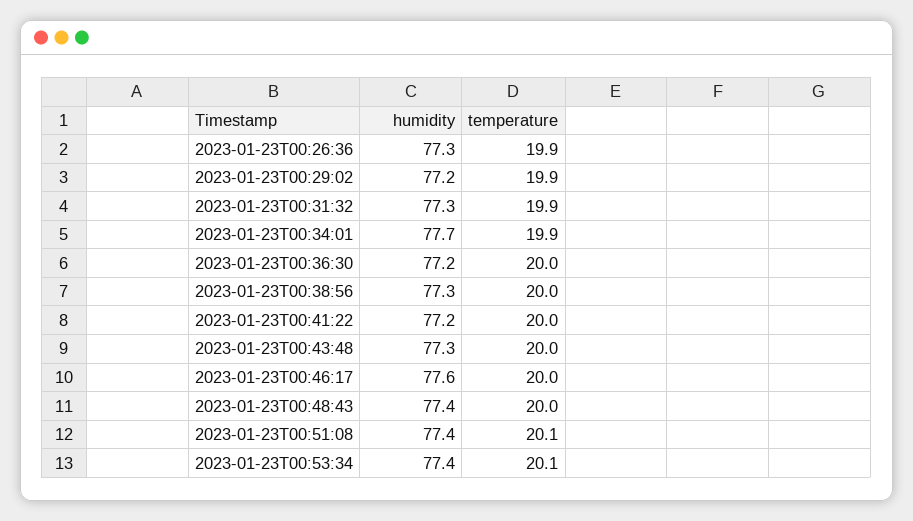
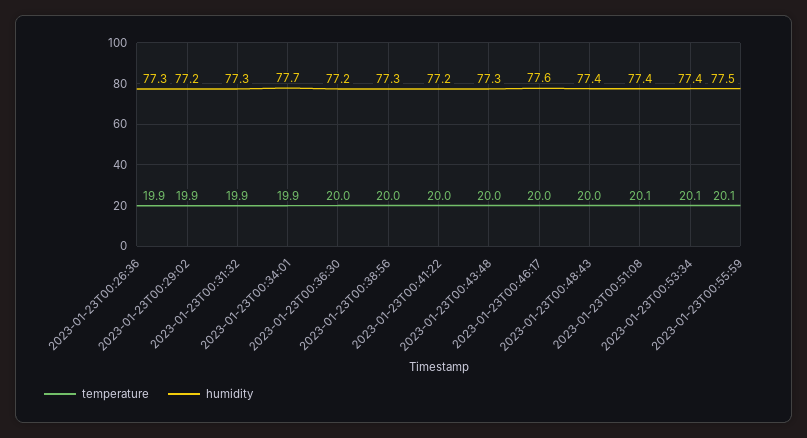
temperature, 2023-01-23T00:55:59: none -> 20.1
humidity, 2023-01-23T00:55:59: none -> 77.5

